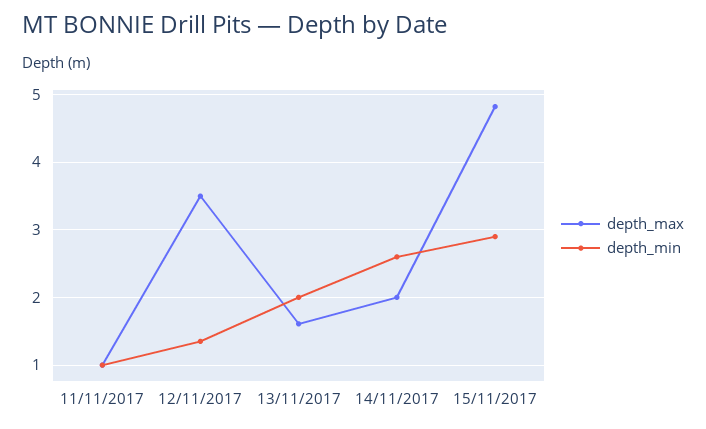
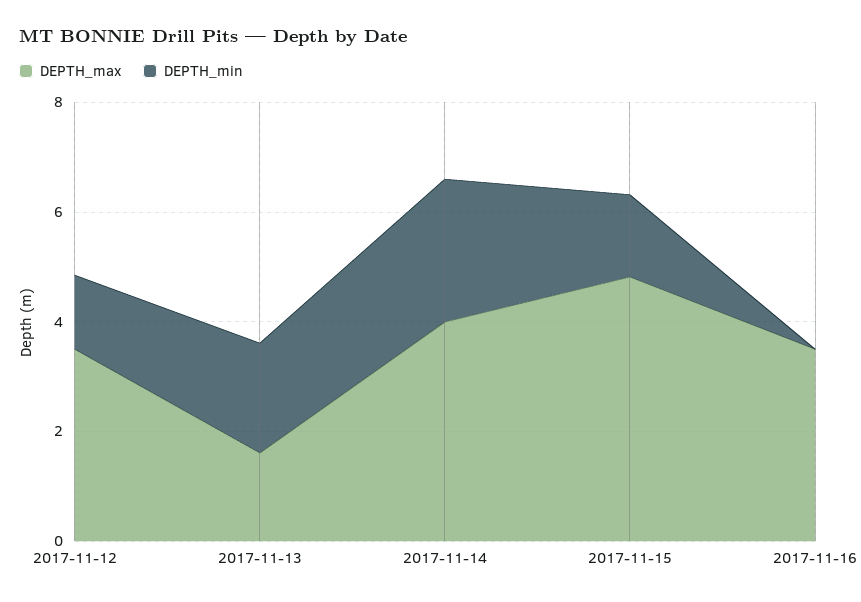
depth_max, 11/11/2017: 1 -> none
depth_min, 11/11/2017: 1 -> none
depth_max, 14/11/2017: 2 -> 4
depth_min, 15/11/2017: 2.9 -> 1.5
depth_max, 2017-11-16: none -> 3.5
depth_min, 2017-11-16: none -> 0

